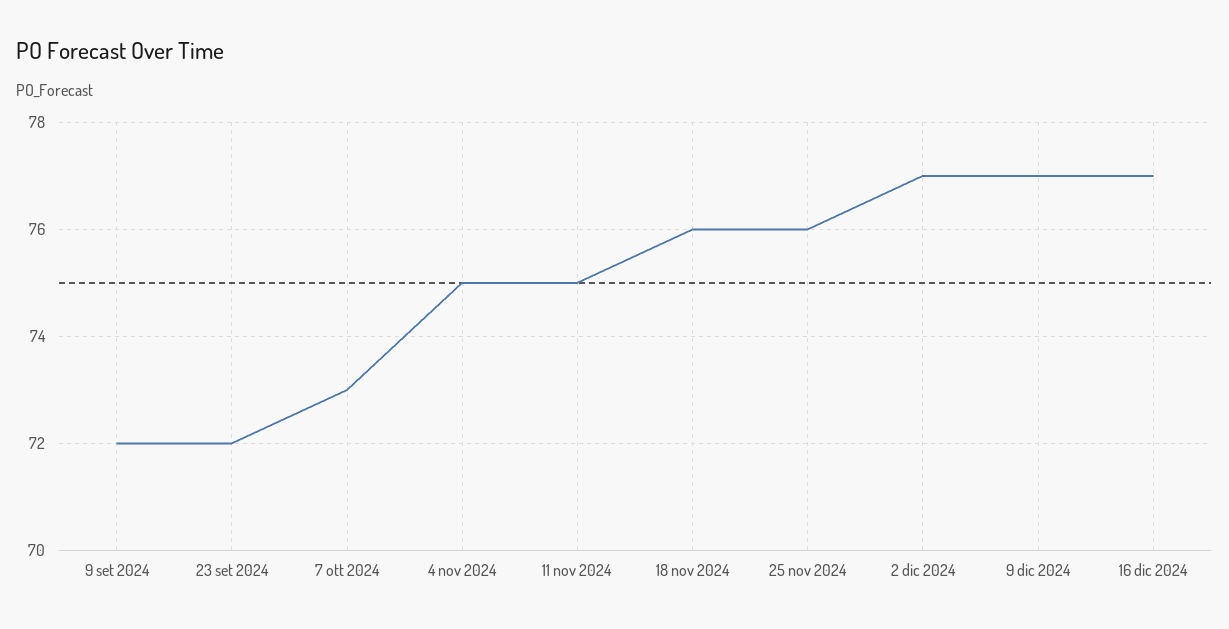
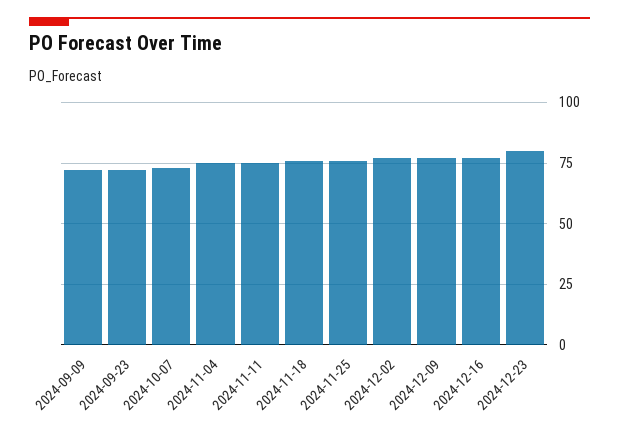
2024-12-23: none -> 80

